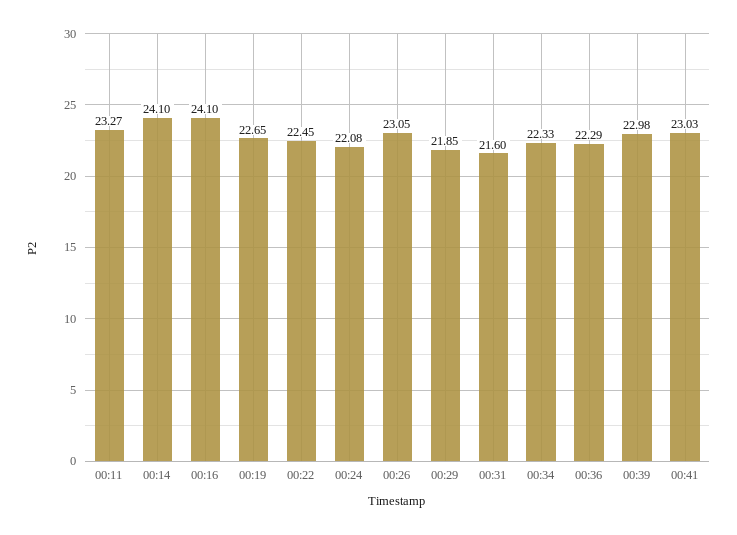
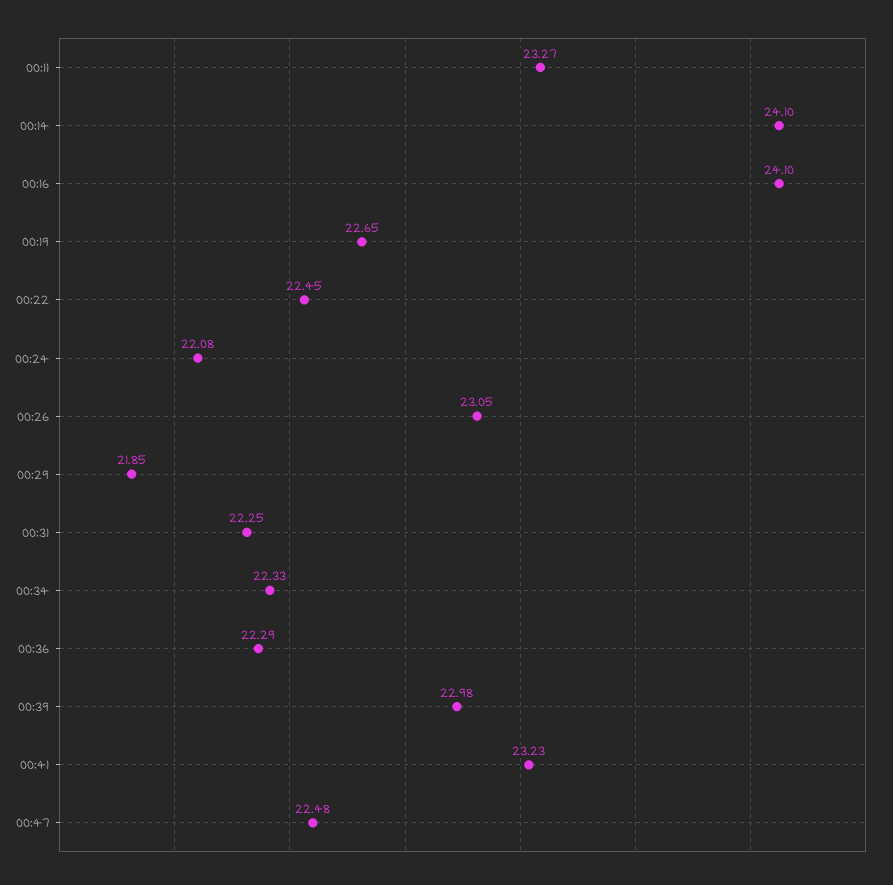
00:31: 21.6 -> 22.25
00:41: 23.03 -> 23.23
00:47: none -> 22.48

